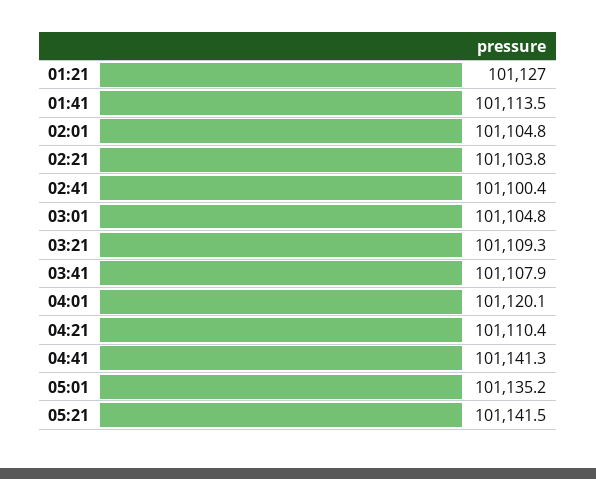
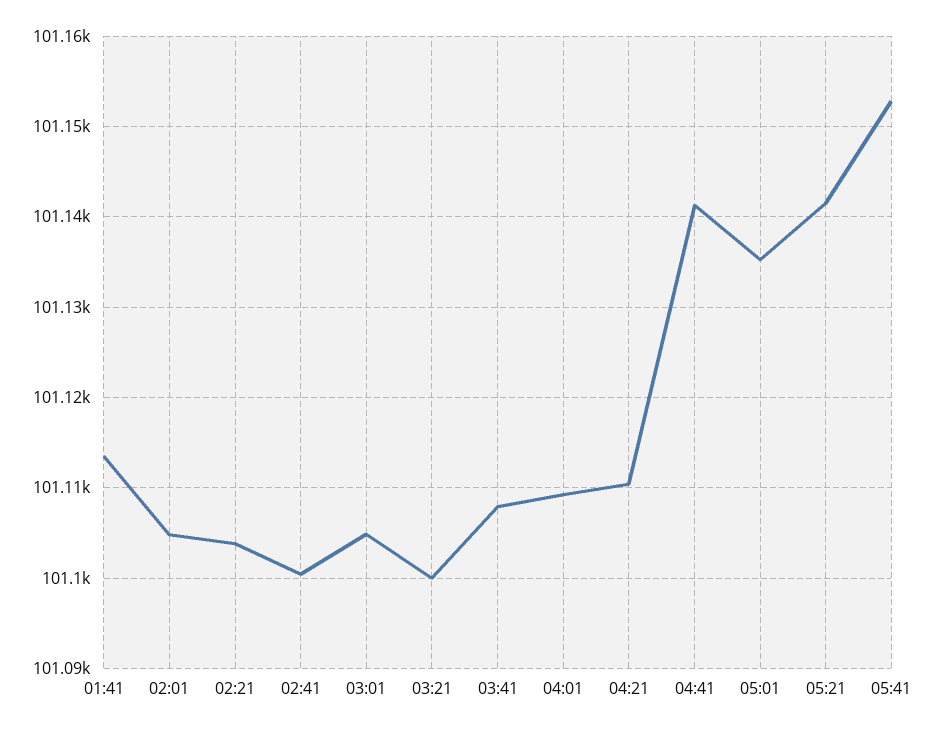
01:21: 101127 -> none
03:21: 101109.3 -> 101100
04:01: 101120.1 -> 101109
05:41: none -> 101153

